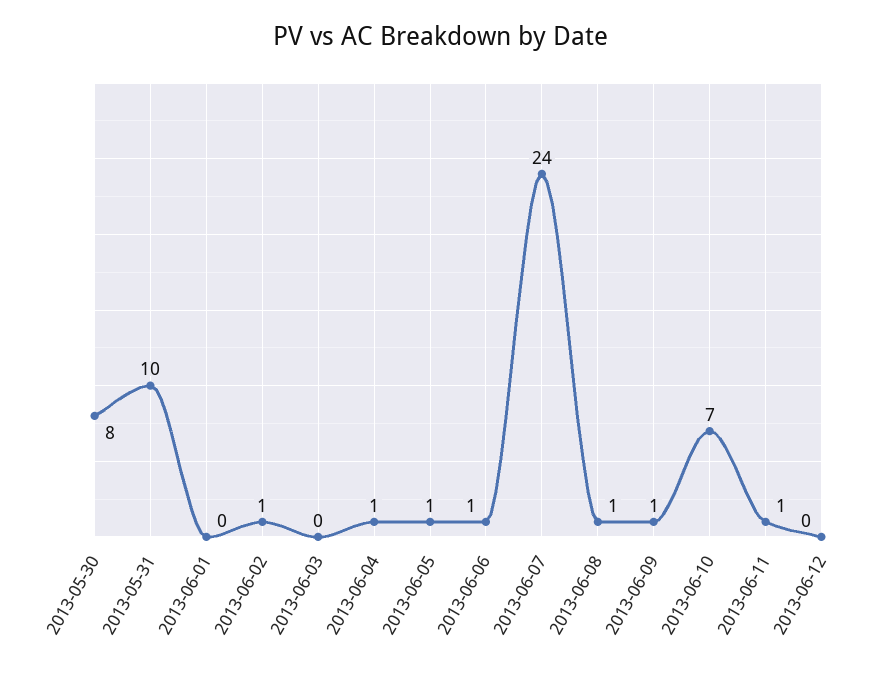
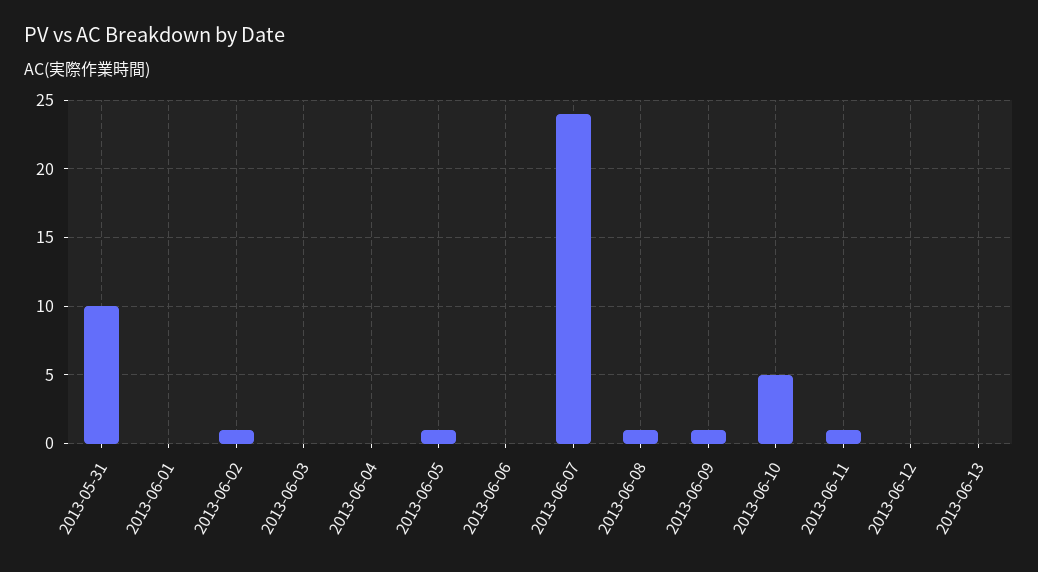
2013-05-30: 8 -> none
2013-06-04: 1 -> 0
2013-06-06: 1 -> 0
2013-06-10: 7 -> 5
2013-06-13: none -> 0

